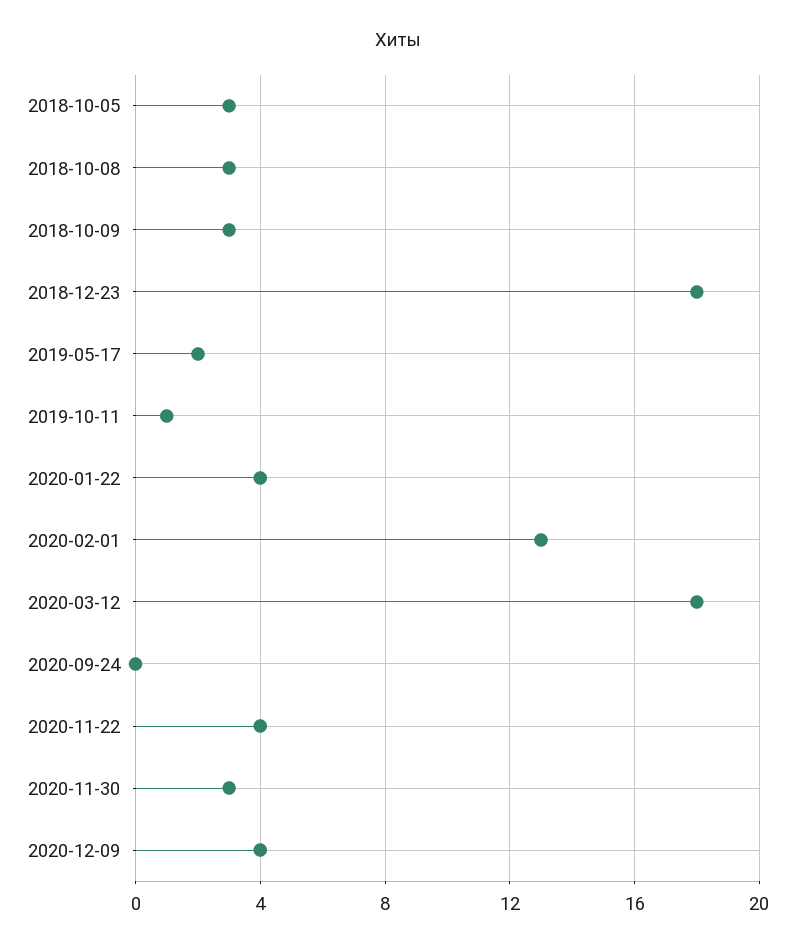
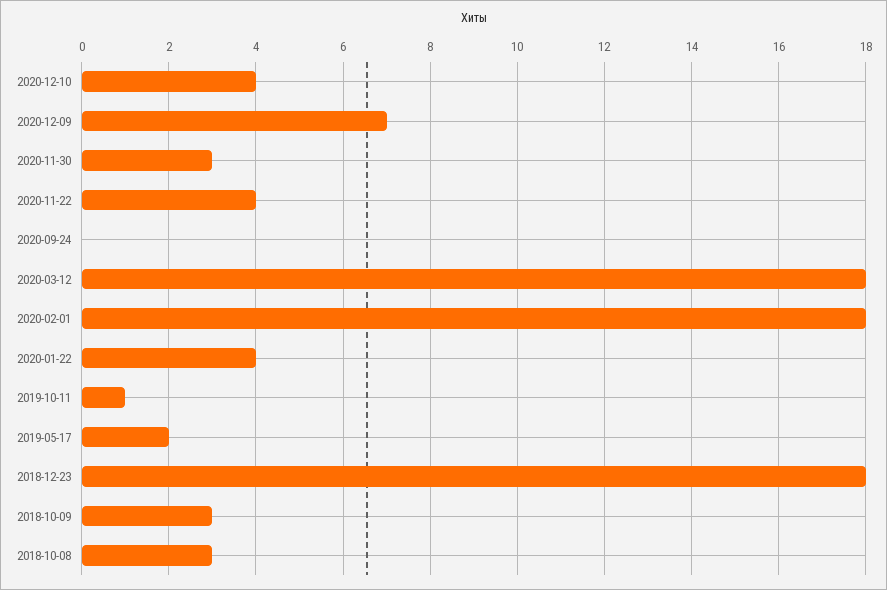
2018-10-05: 3 -> none
2020-02-01: 13 -> 18
2020-12-09: 4 -> 7
2020-12-10: none -> 4

